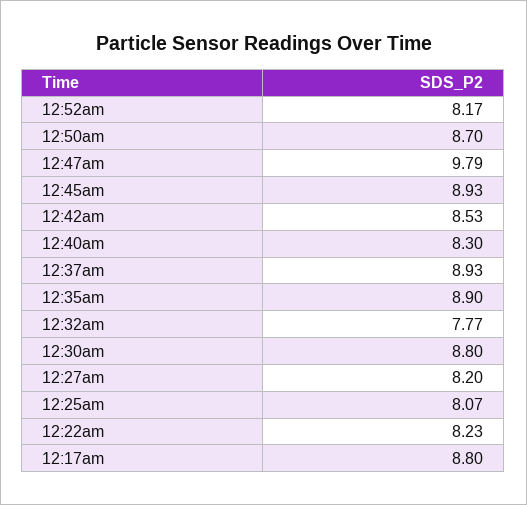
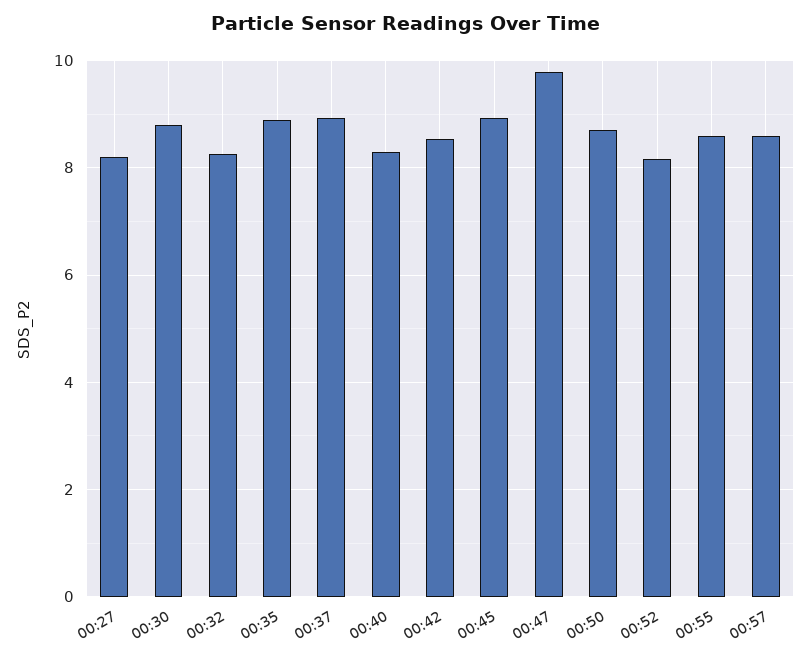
12:32am: 7.77 -> 8.2
12:25am: 8.07 -> none
12:22am: 8.23 -> none
12:17am: 8.8 -> none
00:55: none -> 8.6
00:57: none -> 8.6

